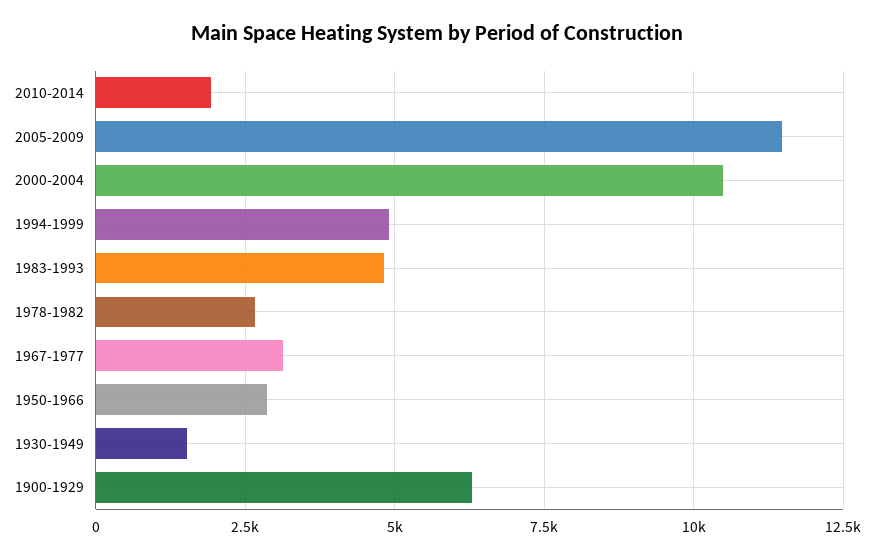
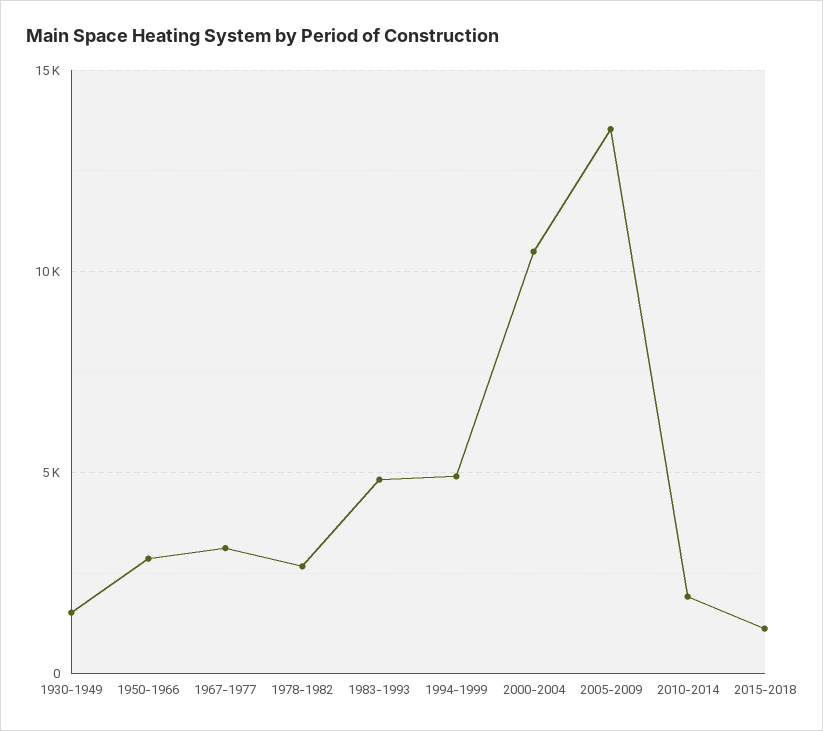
2005-2009: 11500 -> 13500
1900-1929: 6250 -> none
2015-2018: none -> 1000

